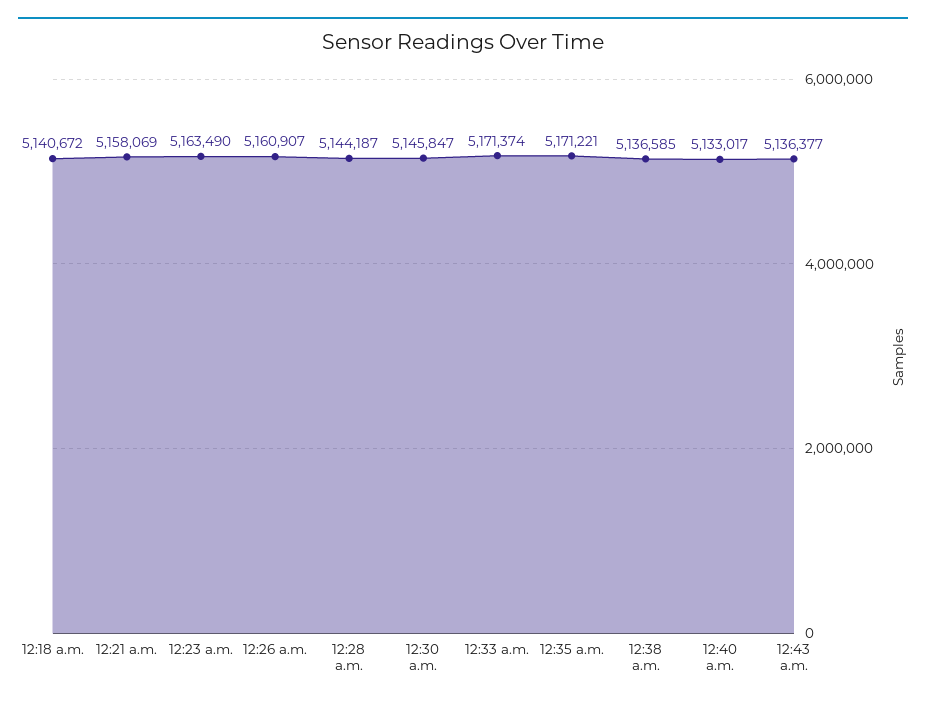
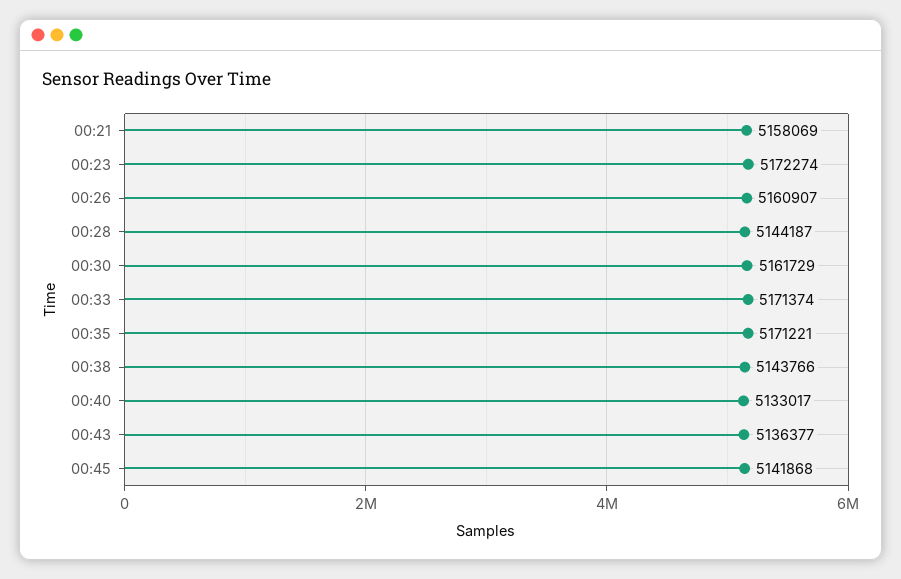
12:18 a.m.: 5140672 -> none
12:23 a.m.: 5163490 -> 5172274
12:30 a.m.: 5145847 -> 5161729
12:38 a.m.: 5136585 -> 5143766
00:45: none -> 5141868

